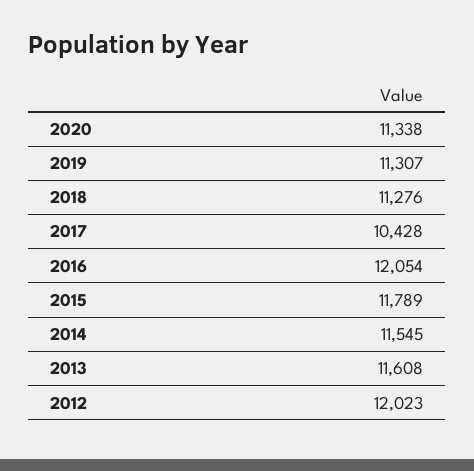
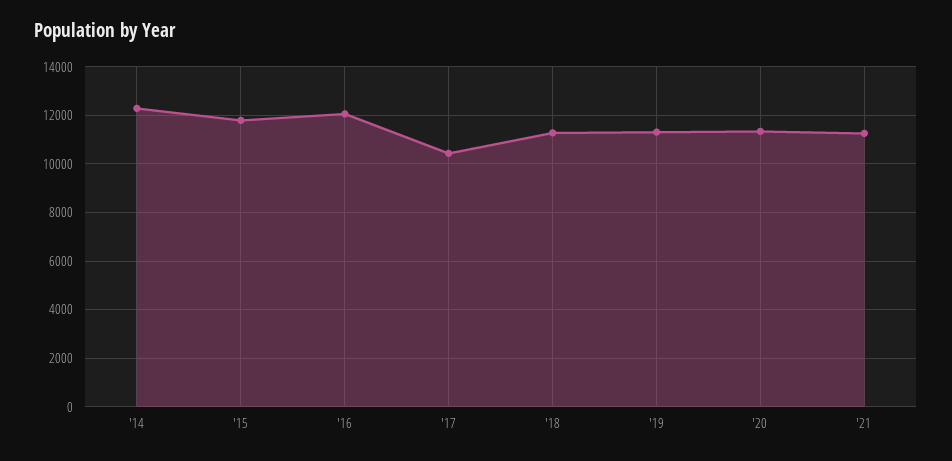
2014: 11545 -> 12250
2013: 11608 -> none
2012: 12023 -> none
'21: none -> 11250

